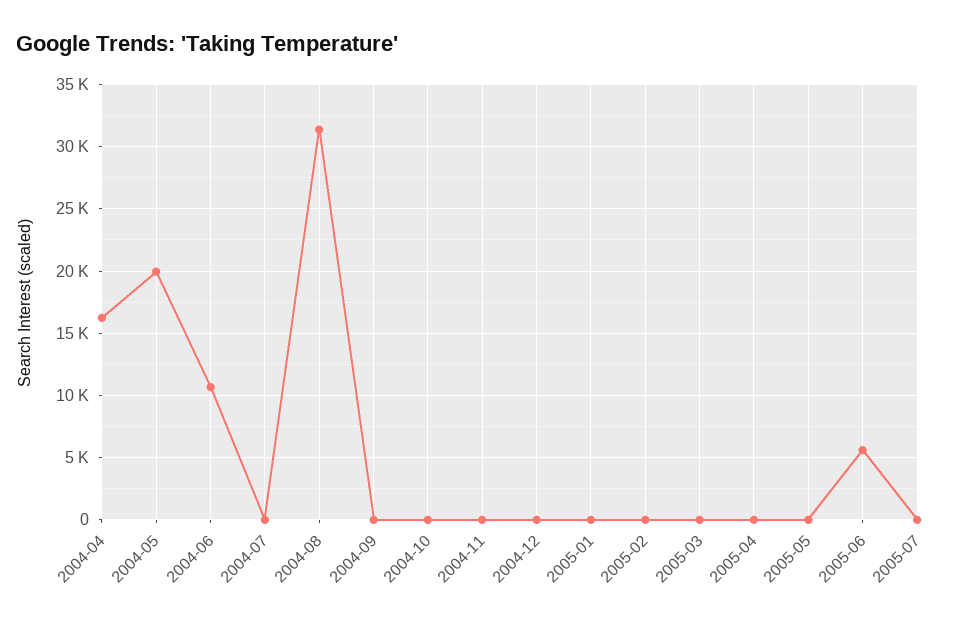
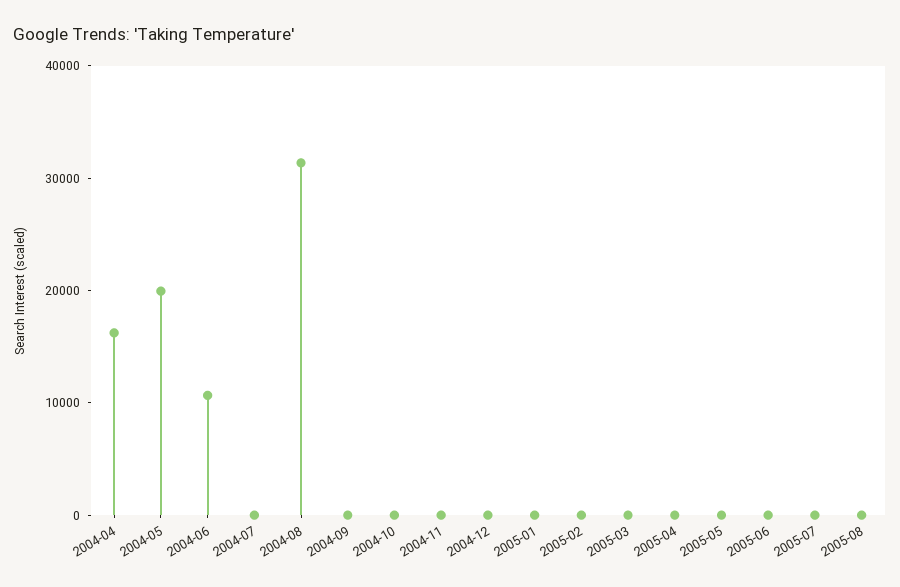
2005-06: 5500 -> 0
2005-08: none -> 0

